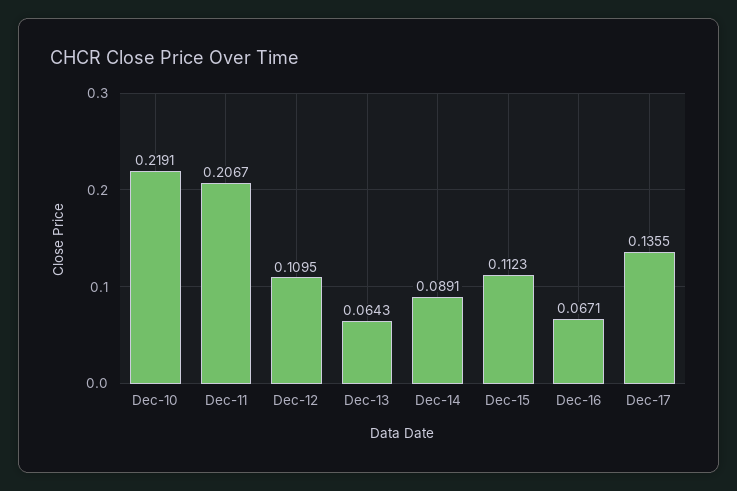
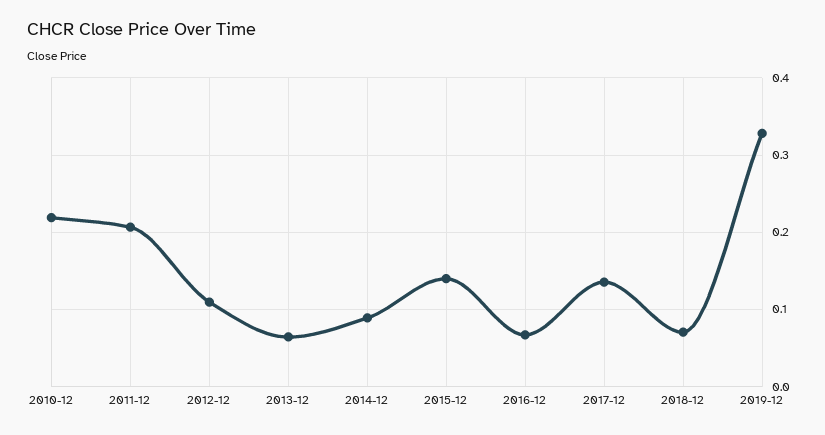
Dec-15: 0.1123 -> 0.14
2018-12: none -> 0.07
2019-12: none -> 0.33

